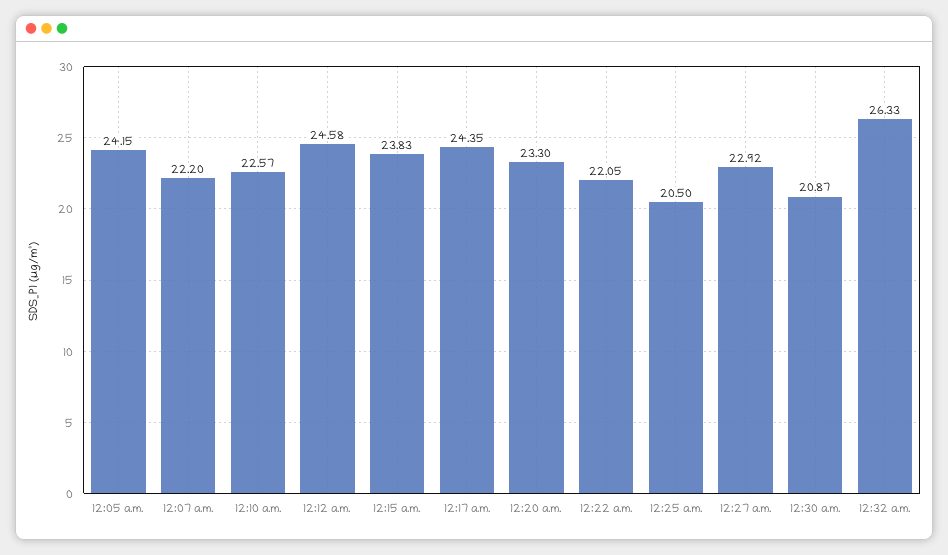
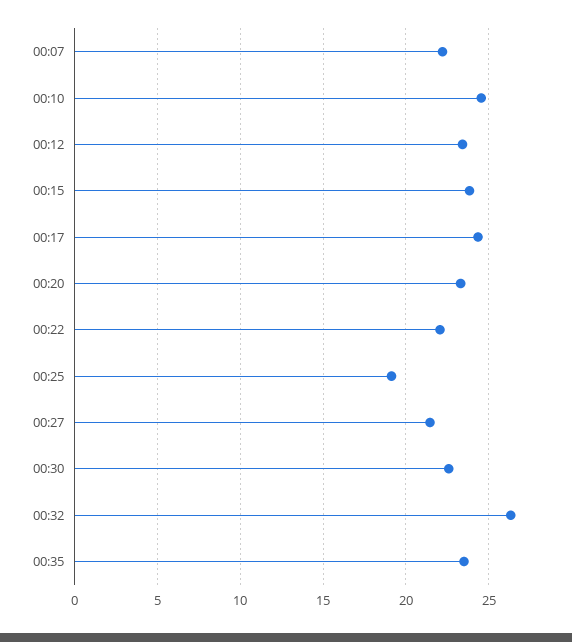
12:05 a.m.: 24.15 -> none
12:10 a.m.: 22.57 -> 24.5
12:12 a.m.: 24.58 -> 23.5
12:25 a.m.: 20.5 -> 19
12:27 a.m.: 22.92 -> 21.5
12:30 a.m.: 20.87 -> 22.5
00:35: none -> 23.5

